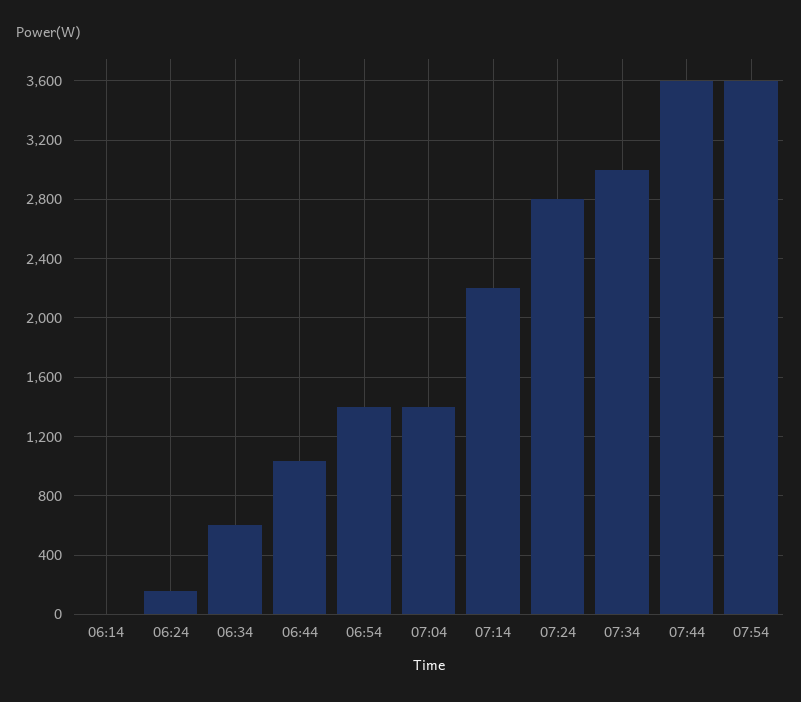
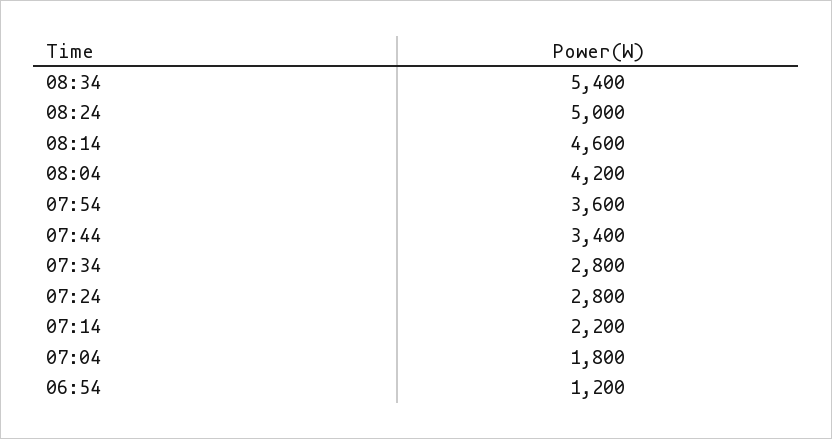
06:14: 0 -> none
06:24: 150 -> none
06:34: 600 -> none
06:44: 1050 -> none
06:54: 1400 -> 1200
07:04: 1400 -> 1800
07:34: 3000 -> 2800
07:44: 3600 -> 3400
08:34: none -> 5400
08:24: none -> 5000
08:14: none -> 4600
08:04: none -> 4200

